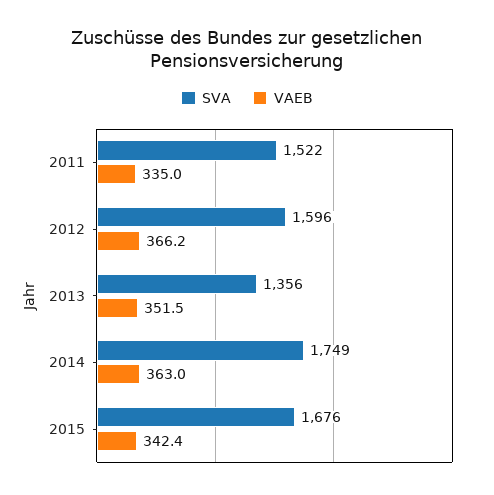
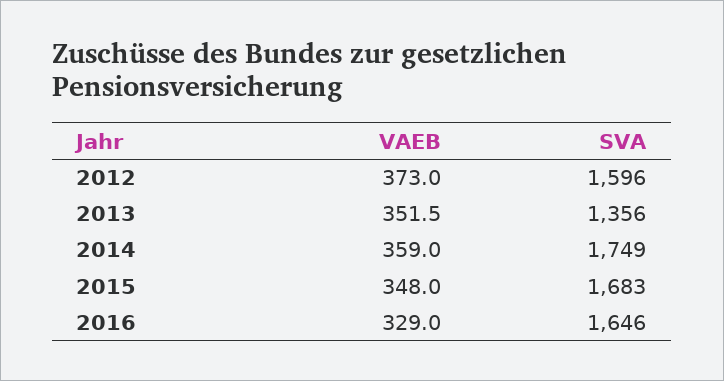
SVA, 2011: 1522 -> none
VAEB, 2011: 335 -> none
VAEB, 2012: 366.2 -> 373
VAEB, 2014: 363 -> 359
SVA, 2015: 1676 -> 1683
VAEB, 2015: 342.4 -> 348
VAEB, 2016: none -> 329
SVA, 2016: none -> 1646

